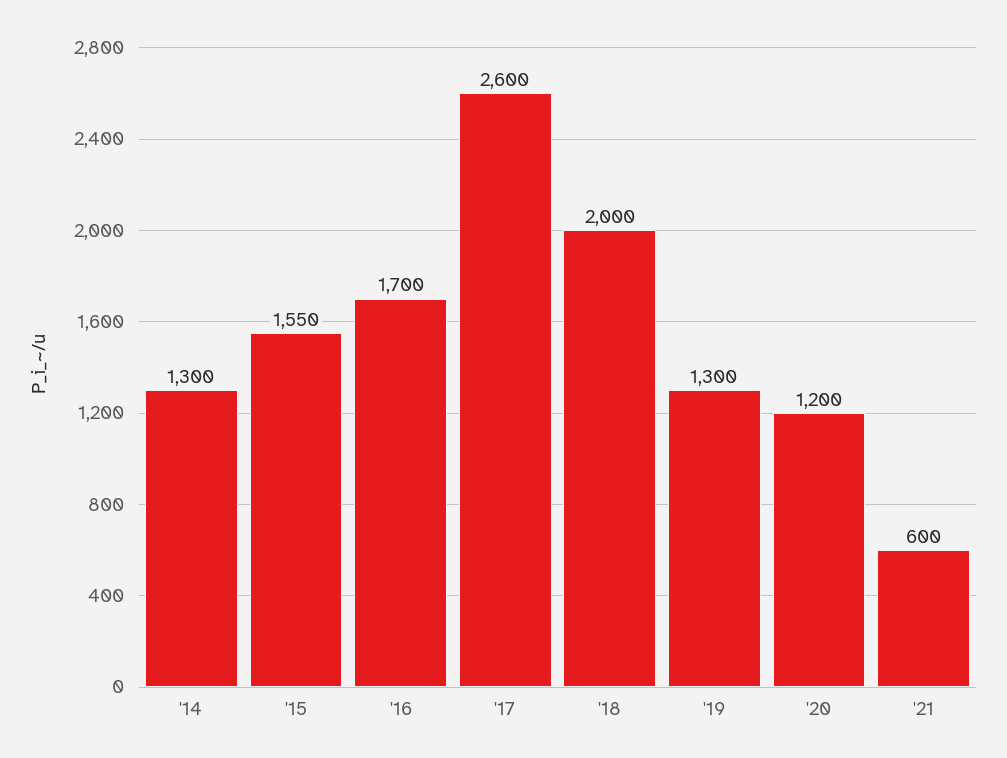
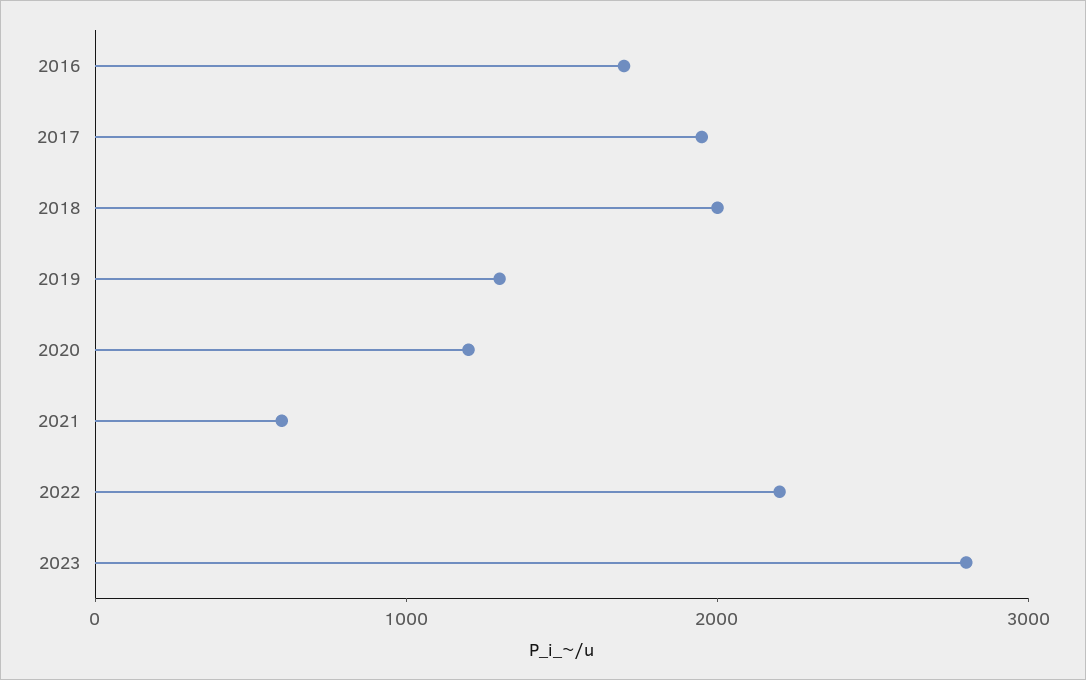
'14: 1300 -> none
'15: 1550 -> none
'17: 2600 -> 2000
2022: none -> 2200
2023: none -> 2800

